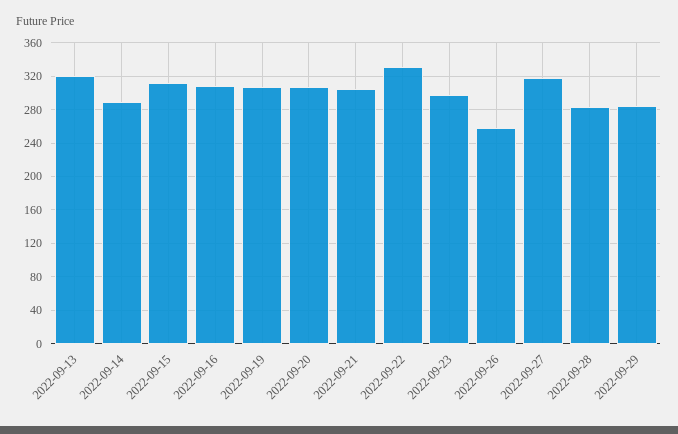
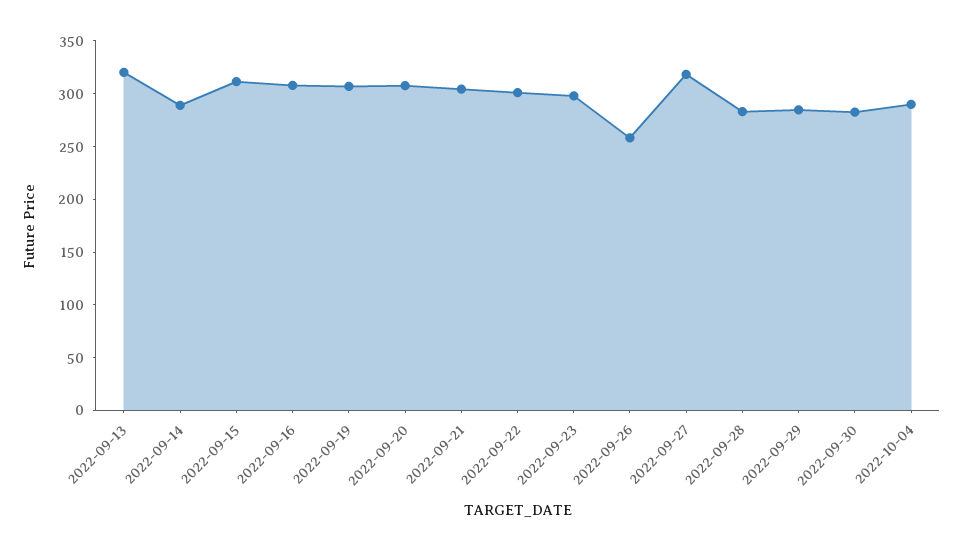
2022-09-22: 330 -> 300
2022-09-30: none -> 280
2022-10-04: none -> 290

